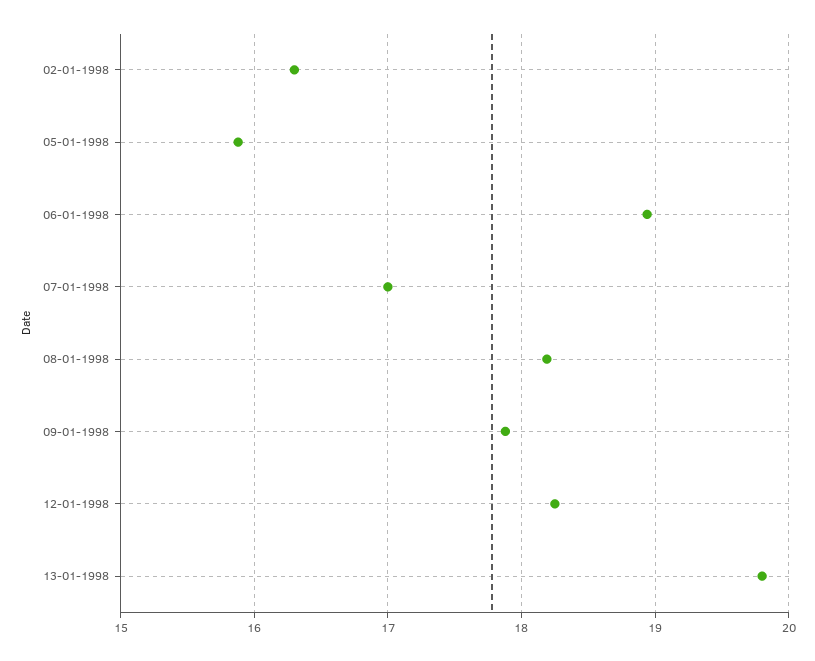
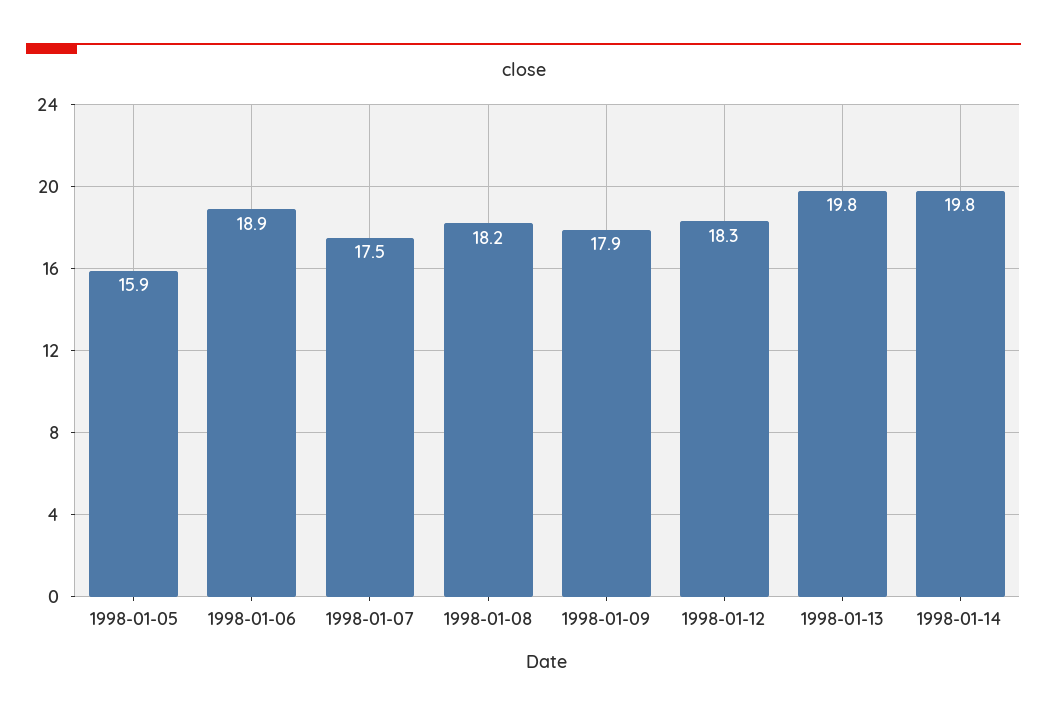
02-01-1998: 16.3 -> none
07-01-1998: 17 -> 17.5
1998-01-14: none -> 19.8

